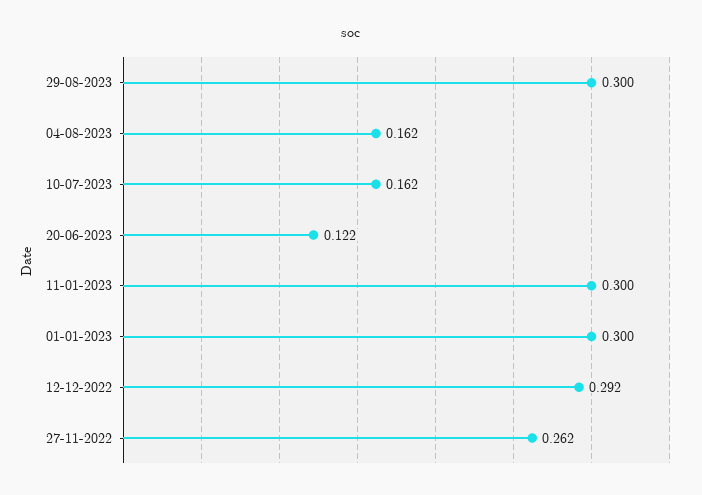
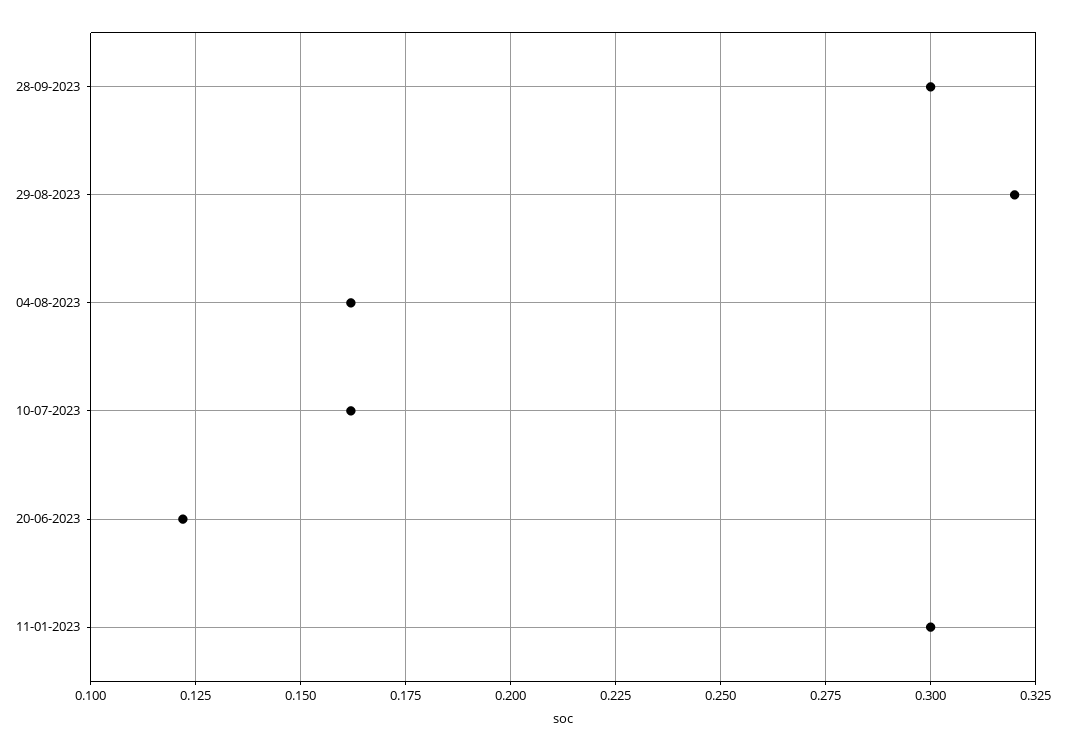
29-08-2023: 0.3 -> 0.32
01-01-2023: 0.3 -> none
12-12-2022: 0.292 -> none
27-11-2022: 0.262 -> none
28-09-2023: none -> 0.3

